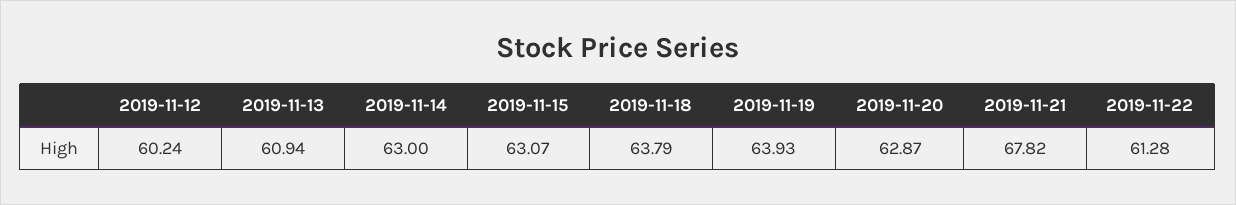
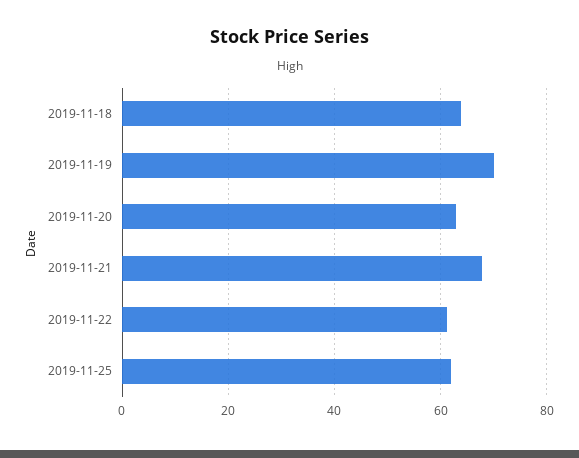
2019-11-12: 60.24 -> none
2019-11-13: 60.94 -> none
2019-11-14: 63 -> none
2019-11-15: 63.07 -> none
2019-11-19: 63.93 -> 70
2019-11-25: none -> 62

